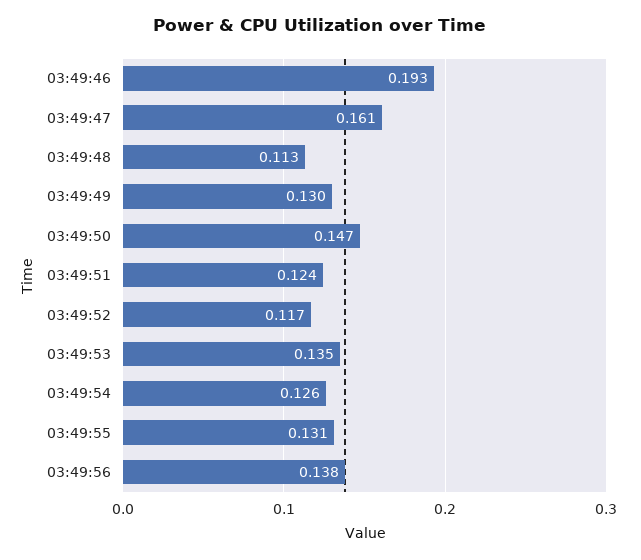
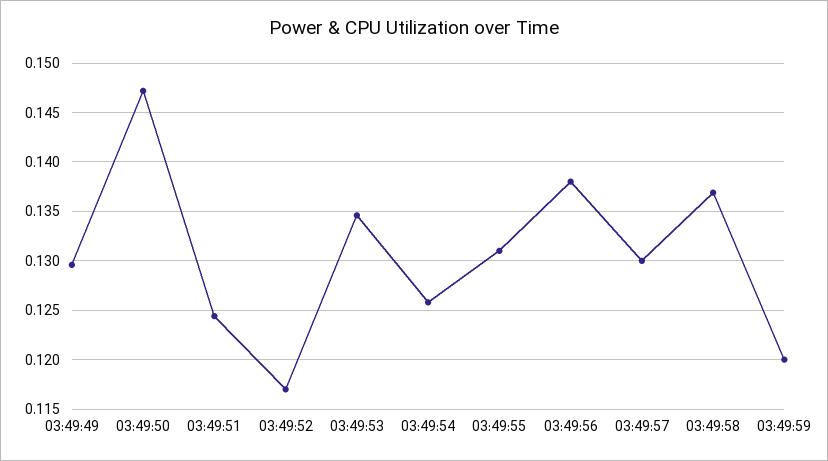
03:49:46: 0.193 -> none
03:49:47: 0.161 -> none
03:49:48: 0.113 -> none
03:49:57: none -> 0.13
03:49:58: none -> 0.137
03:49:59: none -> 0.12

